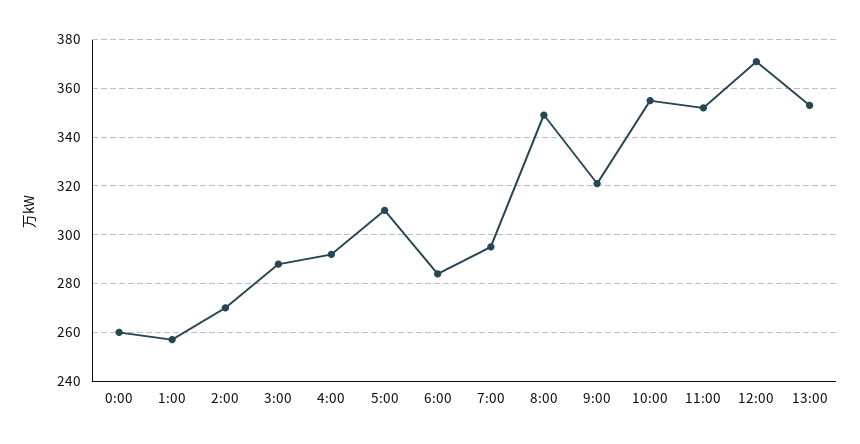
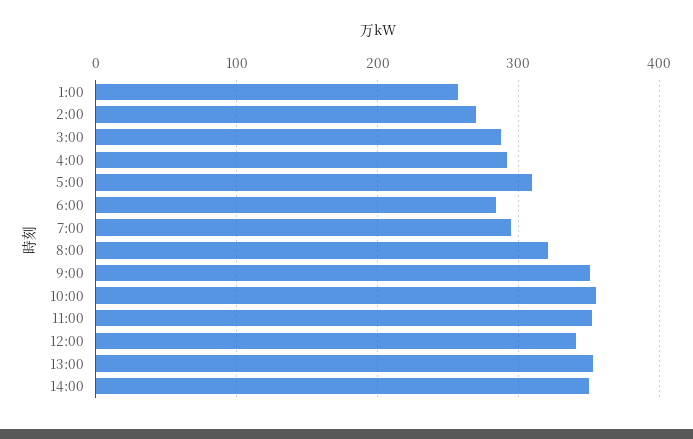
0:00: 260 -> none
8:00: 350 -> 320
9:00: 320 -> 350
12:00: 370 -> 340
14:00: none -> 350

